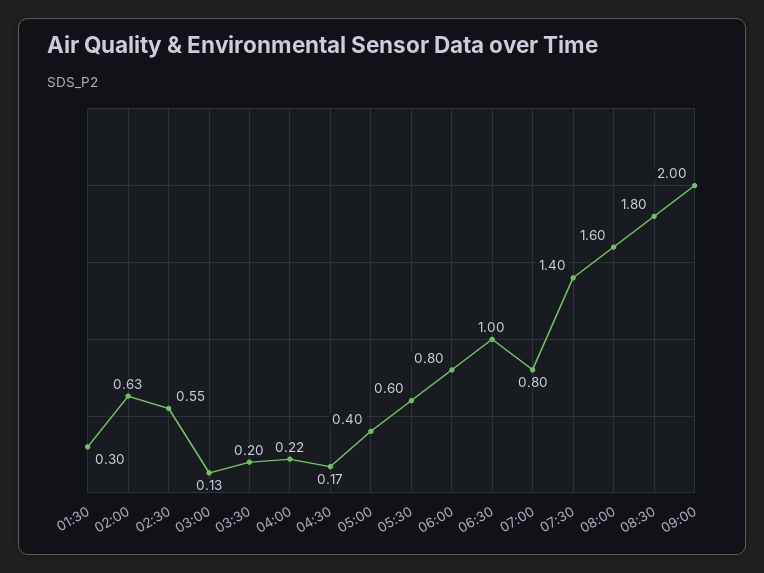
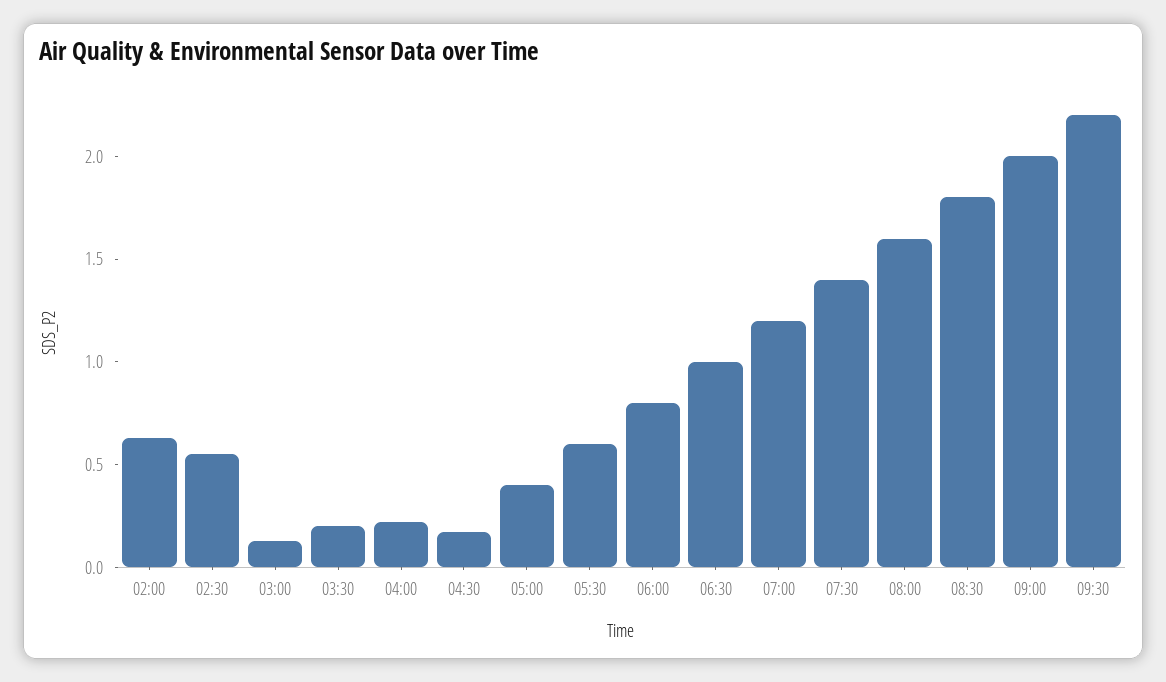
01:30: 0.3 -> none
07:00: 0.8 -> 1.2
09:30: none -> 2.2

